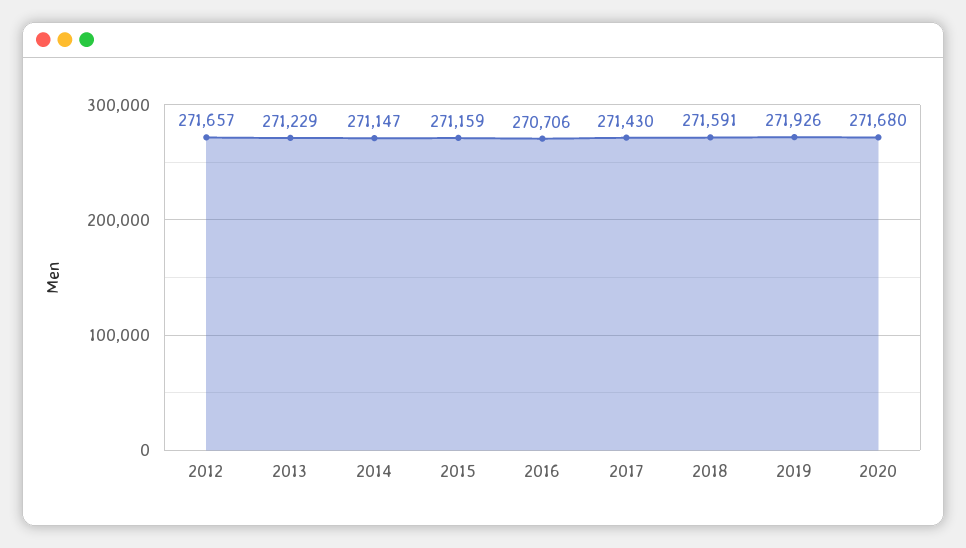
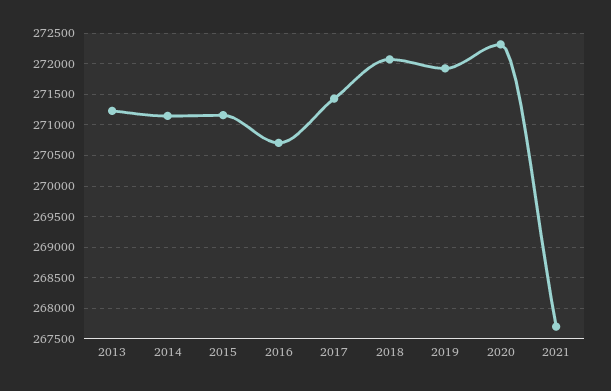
2012: 271657 -> none
2018: 271591 -> 272100
2020: 271680 -> 272300
2021: none -> 267700

